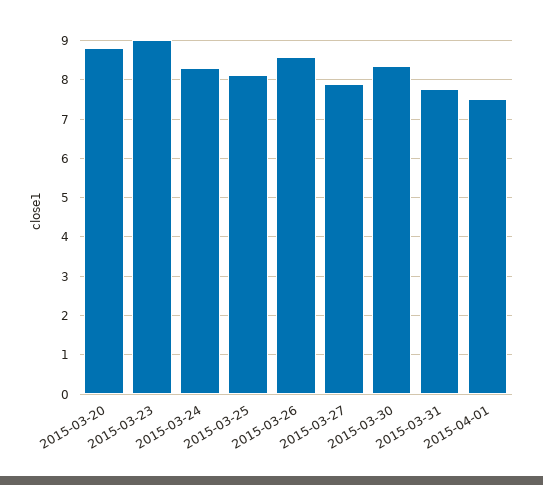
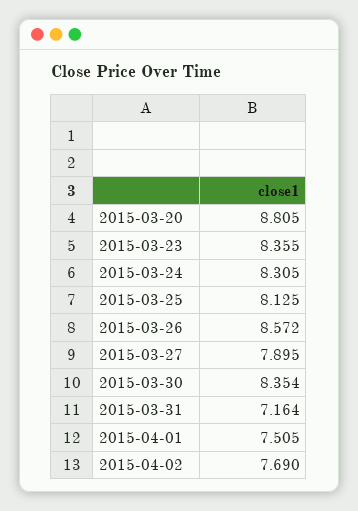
2015-03-23: 9 -> 8.355
2015-03-31: 7.8 -> 7.164
2015-04-02: none -> 7.69

